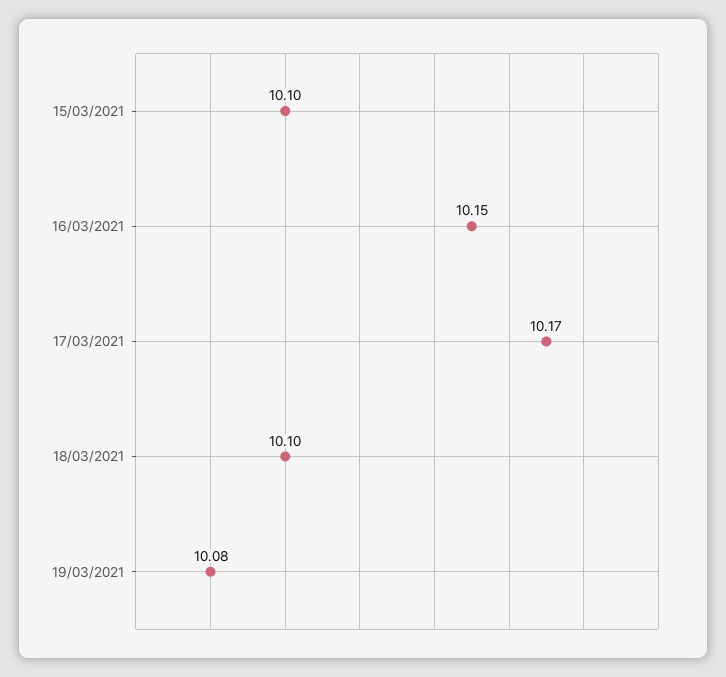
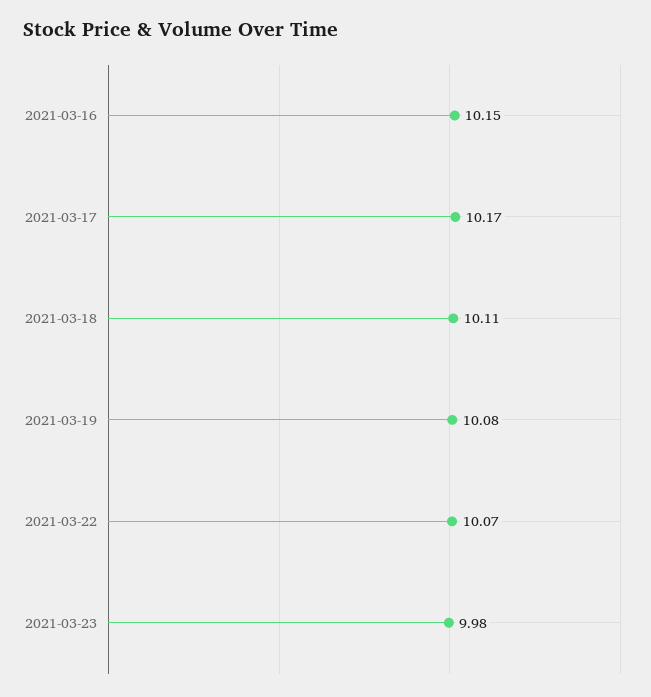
15/03/2021: 10.1 -> none
18/03/2021: 10.1 -> 10.11
2021-03-22: none -> 10.07
2021-03-23: none -> 9.98

